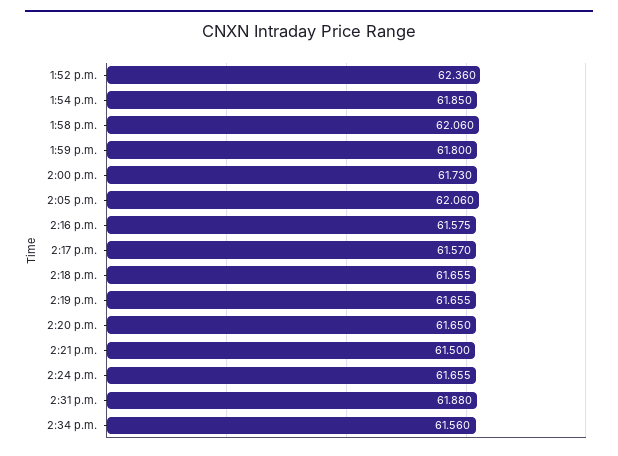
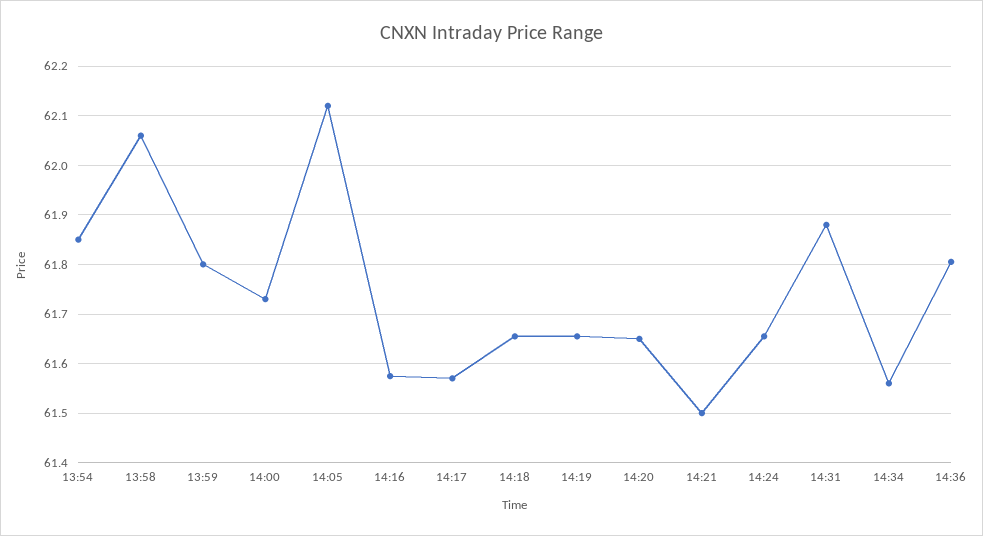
1:52 p.m.: 62.36 -> none
2:05 p.m.: 62.06 -> 62.12
14:36: none -> 61.8

